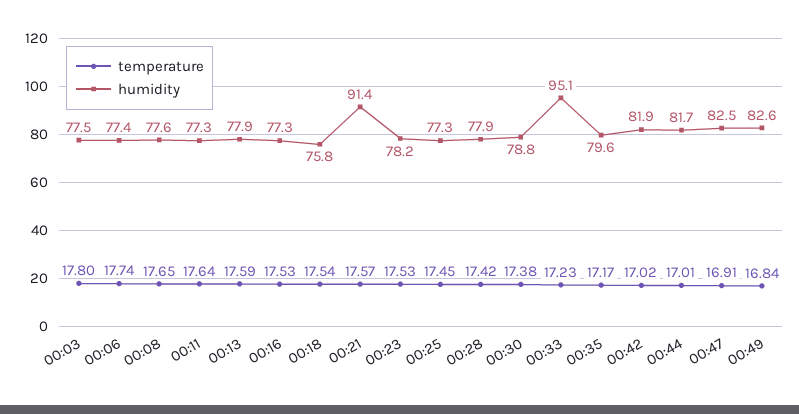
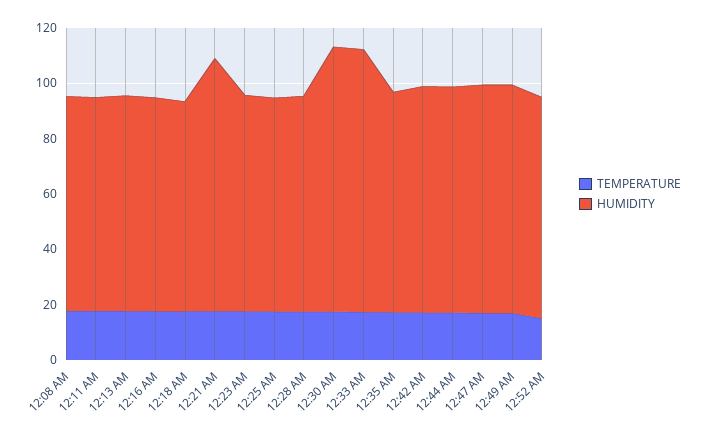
temperature, 00:03: 17.8 -> none
humidity, 00:03: 77.5 -> none
temperature, 00:06: 17.74 -> none
humidity, 00:06: 77.4 -> none
humidity, 00:30: 78.8 -> 95
temperature, 12:52 AM: none -> 15
humidity, 12:52 AM: none -> 80

